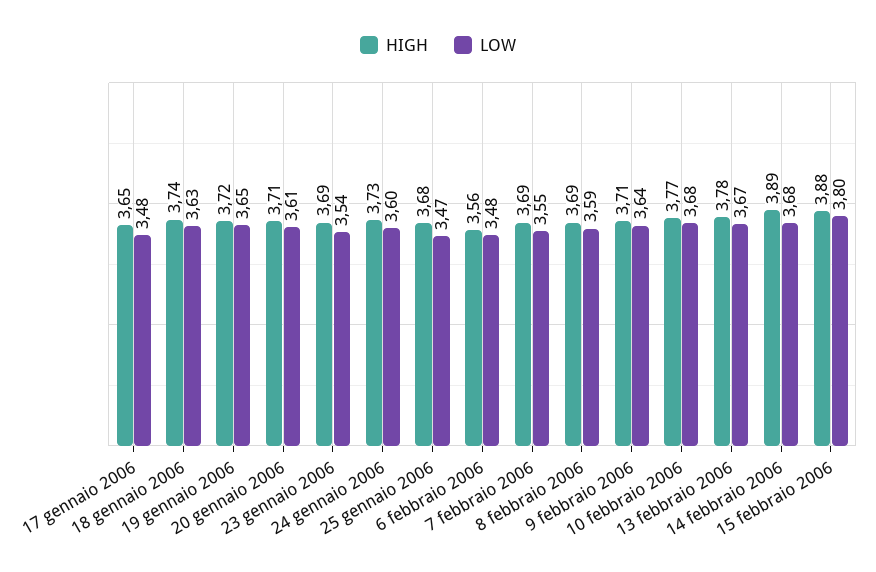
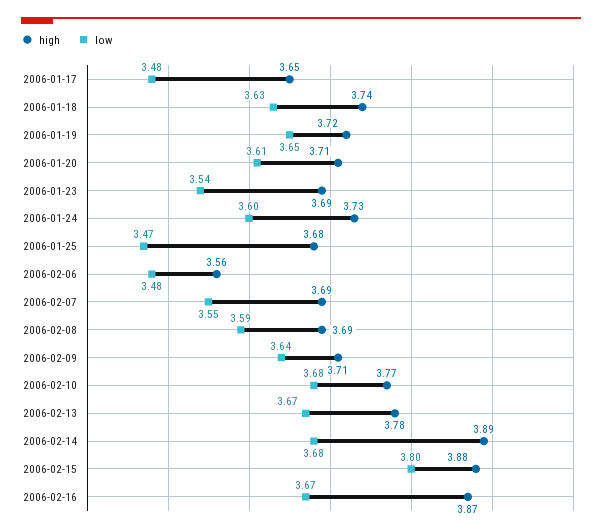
HIGH, 2006-02-16: none -> 3.87
LOW, 2006-02-16: none -> 3.67

